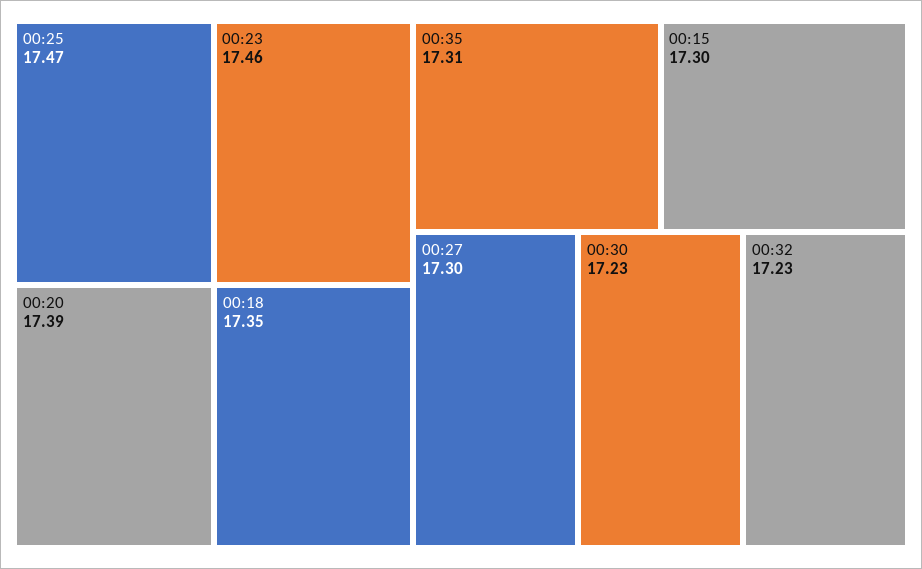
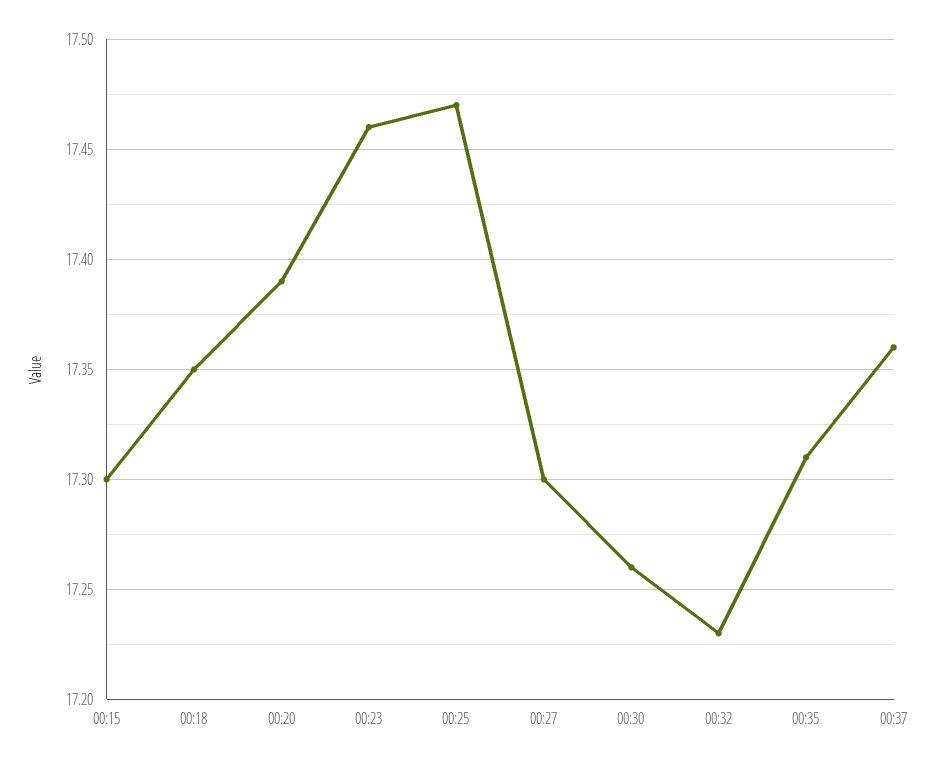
00:30: 17.23 -> 17.26
00:37: none -> 17.36

